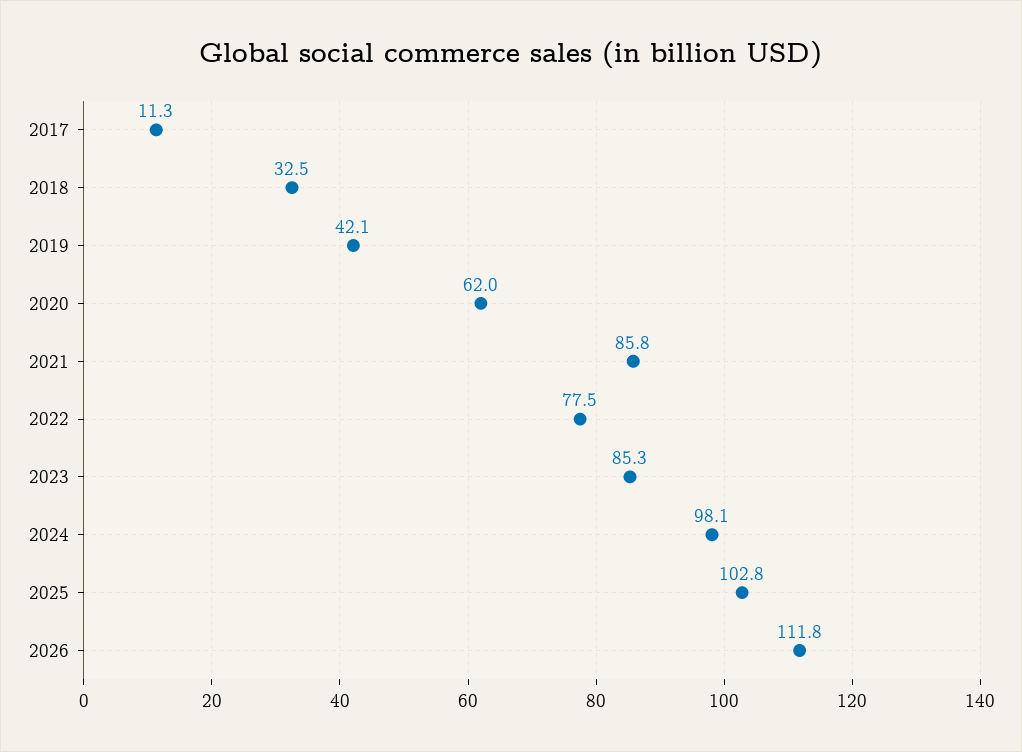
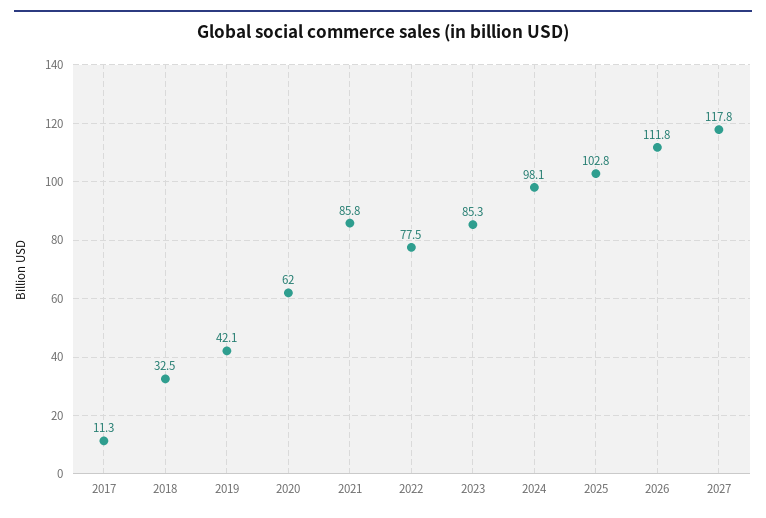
2027: none -> 117.8

